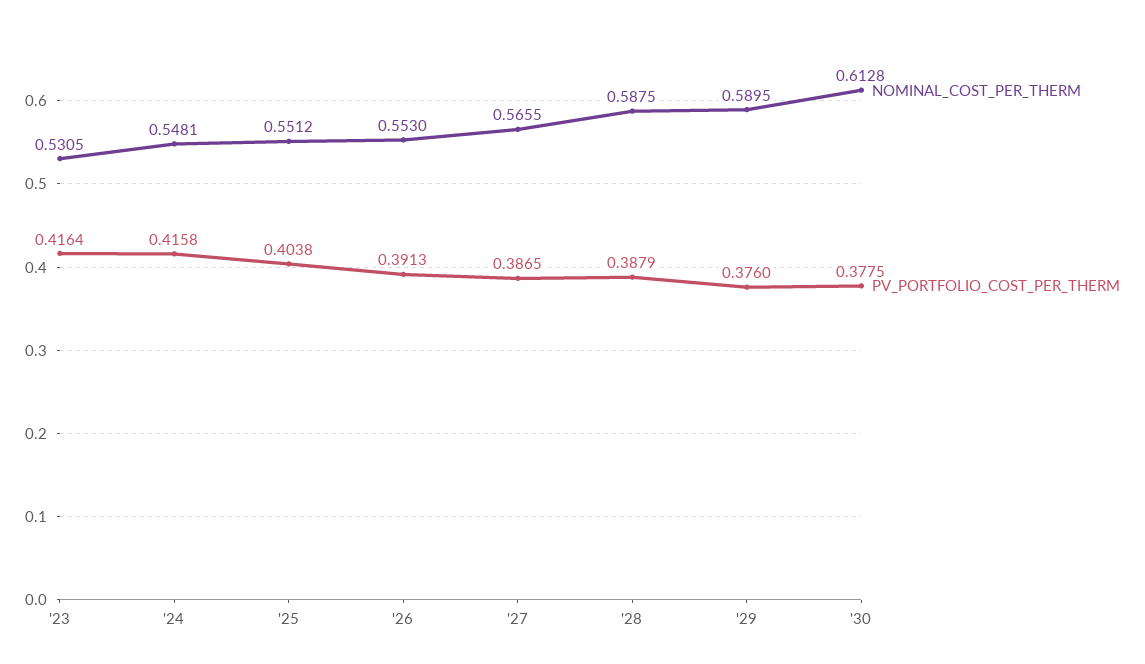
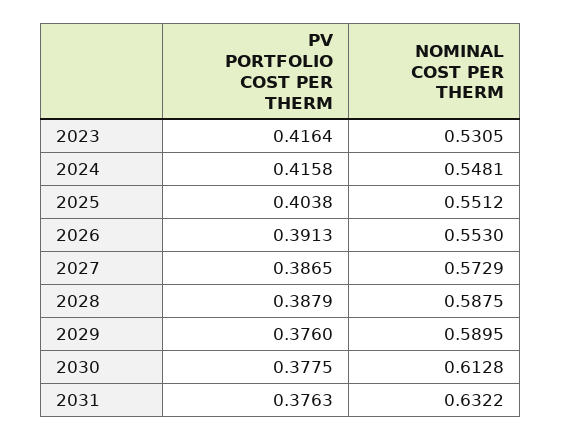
NOMINAL_COST_PER_THERM, '27: 0.5655 -> 0.5729
PV_PORTFOLIO_COST_PER_THERM, 2031: none -> 0.3763
NOMINAL_COST_PER_THERM, 2031: none -> 0.6322

